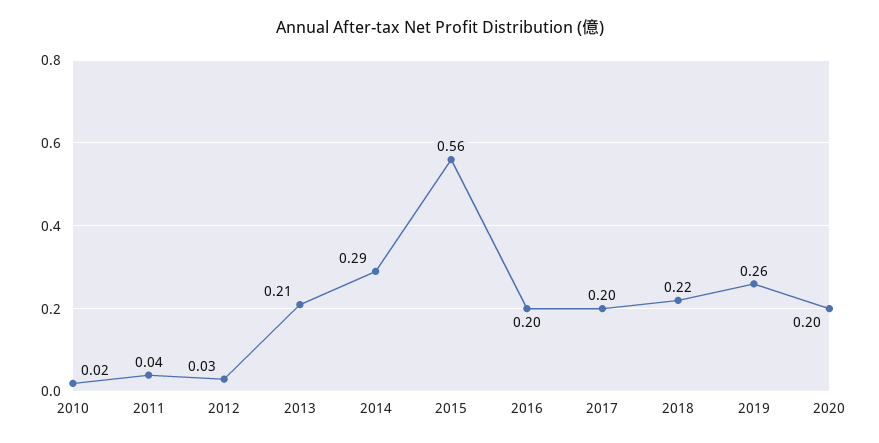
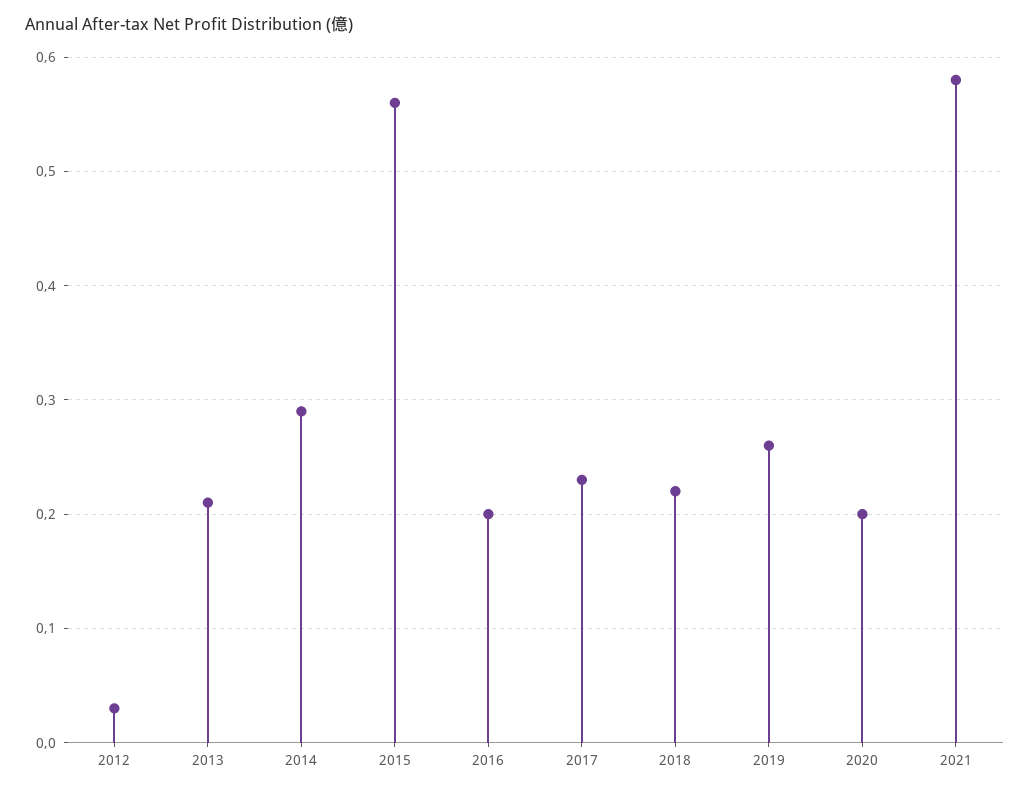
2010: 0.02 -> none
2011: 0.04 -> none
2017: 0.2 -> 0.23
2021: none -> 0.58

